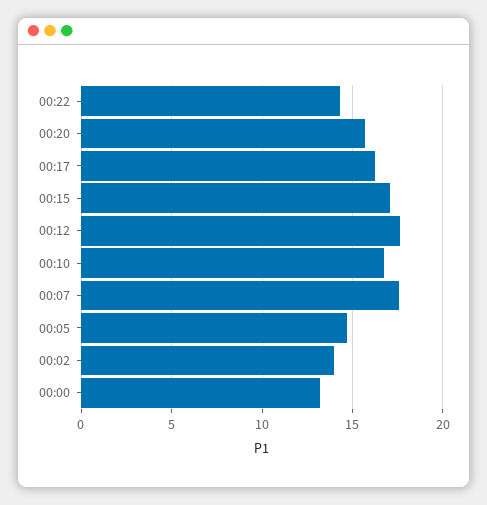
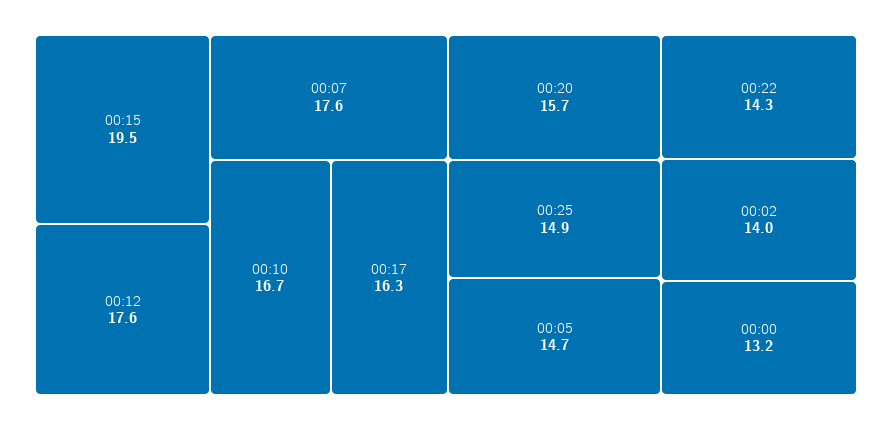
00:15: 17 -> 19.5
00:25: none -> 14.9

